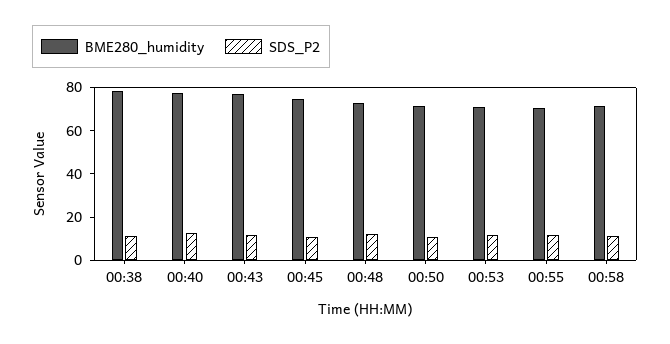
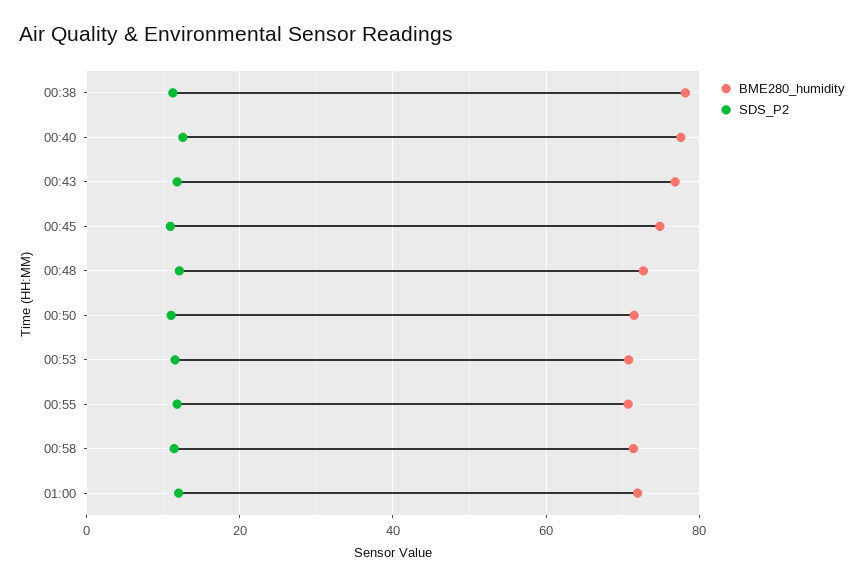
BME280_humidity, 01:00: none -> 72
SDS_P2, 01:00: none -> 12

